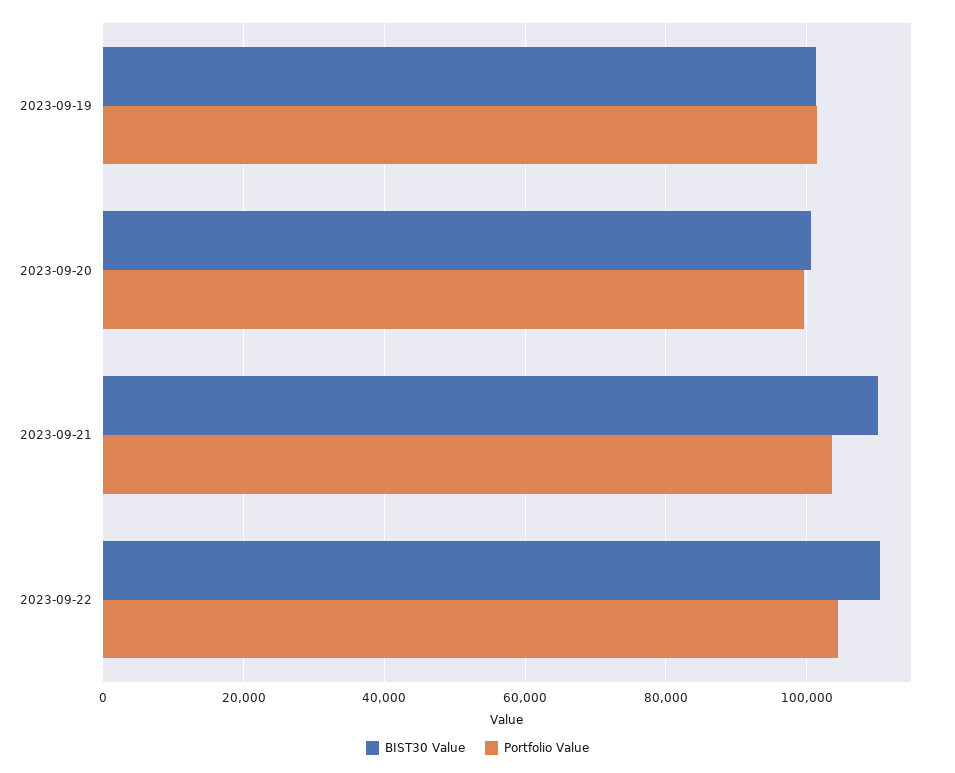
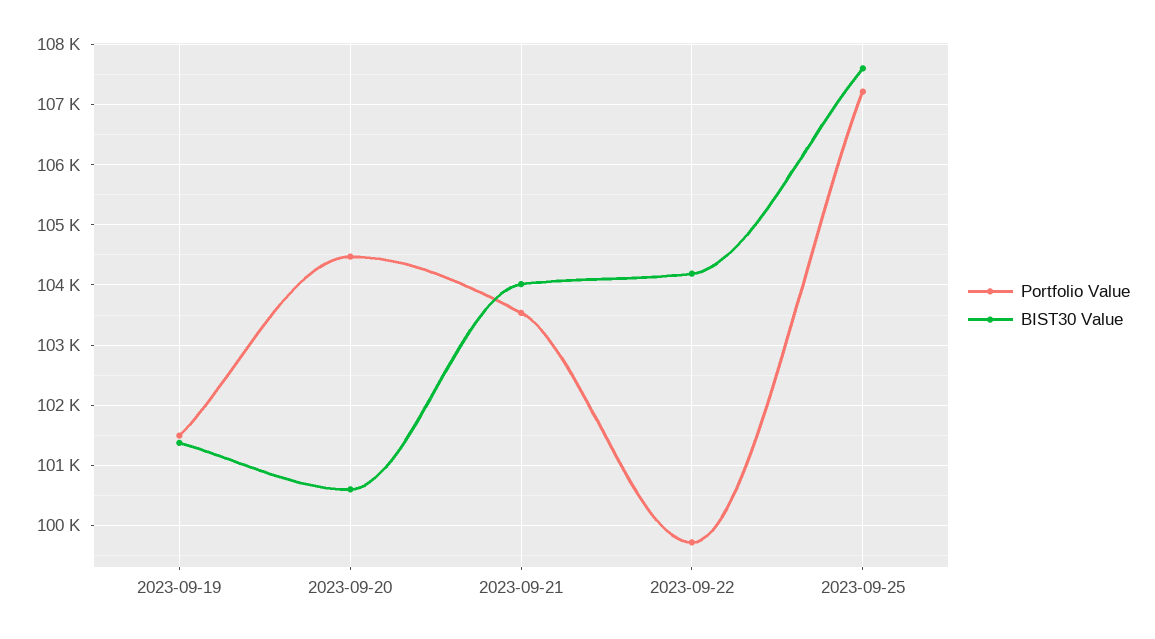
Portfolio Value, 2023-09-20: 100000 -> 104500
BIST30 Value, 2023-09-21: 110000 -> 104000
BIST30 Value, 2023-09-22: 110000 -> 104200
Portfolio Value, 2023-09-22: 104000 -> 99700
Portfolio Value, 2023-09-25: none -> 107200
BIST30 Value, 2023-09-25: none -> 107600

